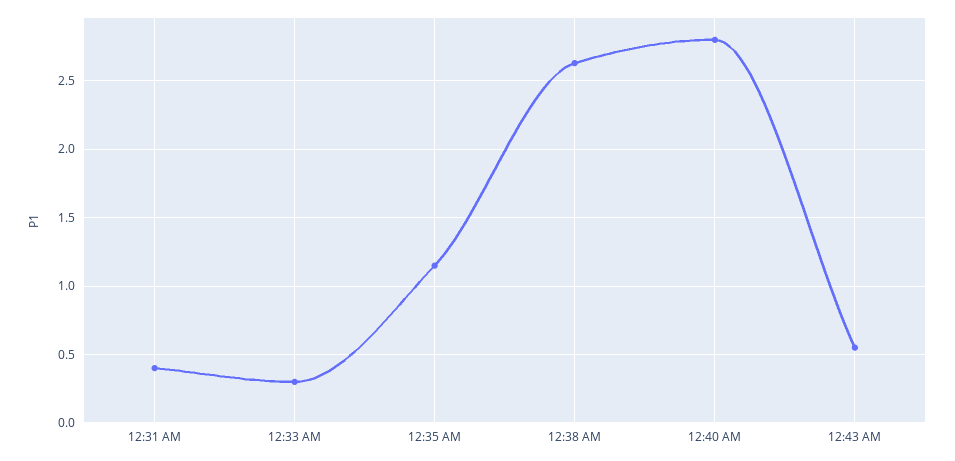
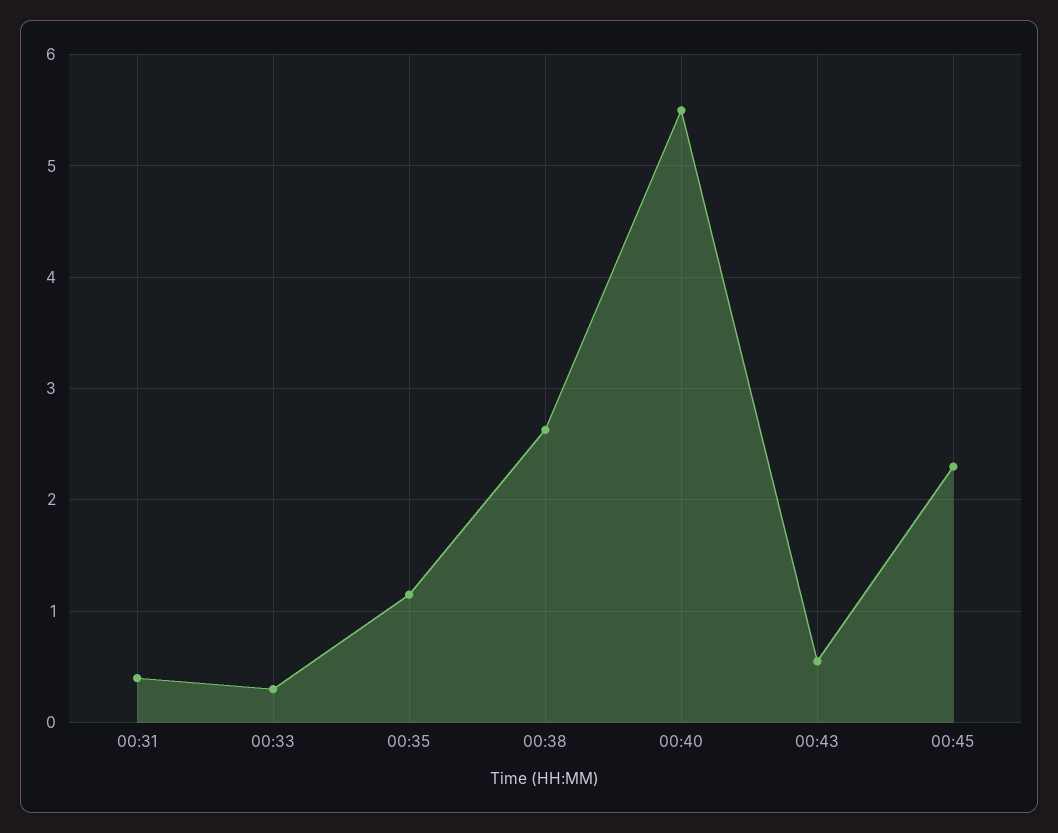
12:40 AM: 2.8 -> 5.5
00:45: none -> 2.3

